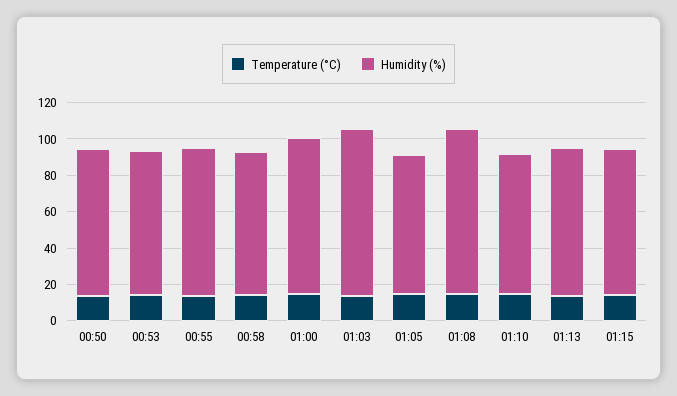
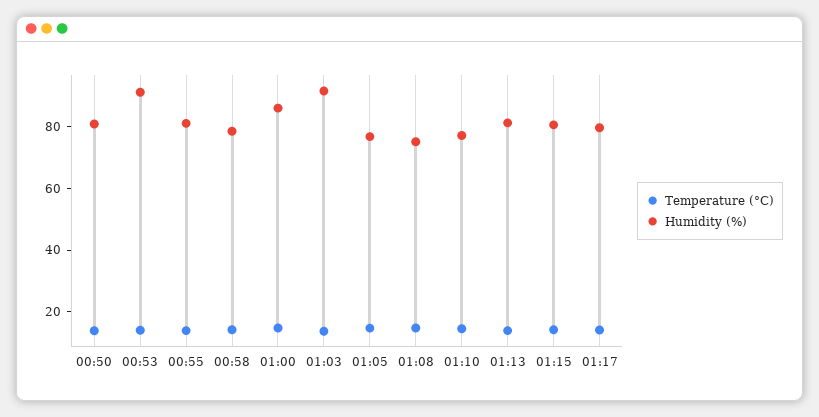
Humidity (%), 00:53: 80 -> 90
Humidity (%), 01:08: 90 -> 75
Temperature (°C), 01:17: none -> 15
Humidity (%), 01:17: none -> 80

